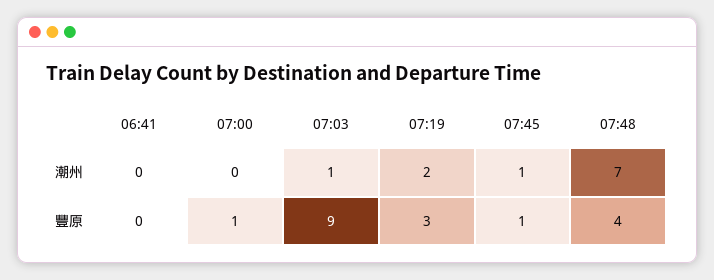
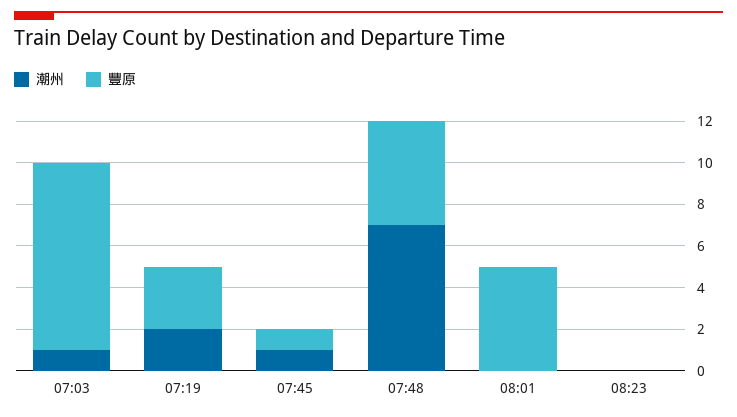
潮州, 06:41: 0 -> none
潮州, 07:00: 0 -> none
豐原, 06:41: 0 -> none
豐原, 07:00: 1 -> none
豐原, 07:48: 4 -> 5
潮州, 08:01: none -> 0
豐原, 08:01: none -> 5
潮州, 08:23: none -> 0
豐原, 08:23: none -> 0

